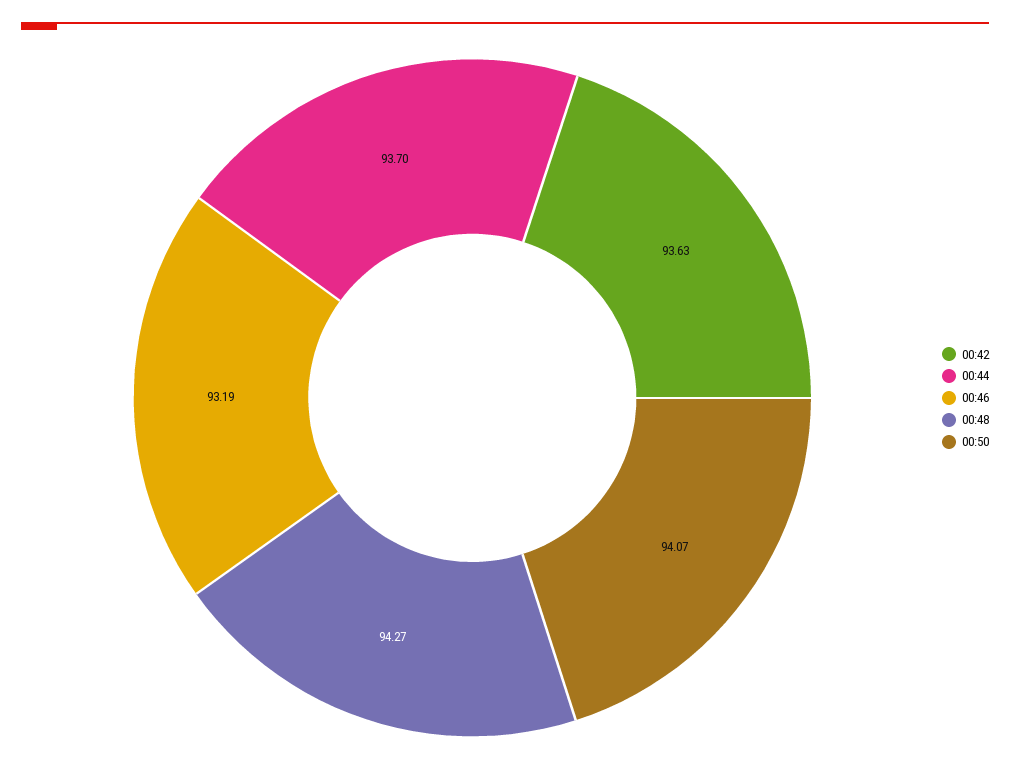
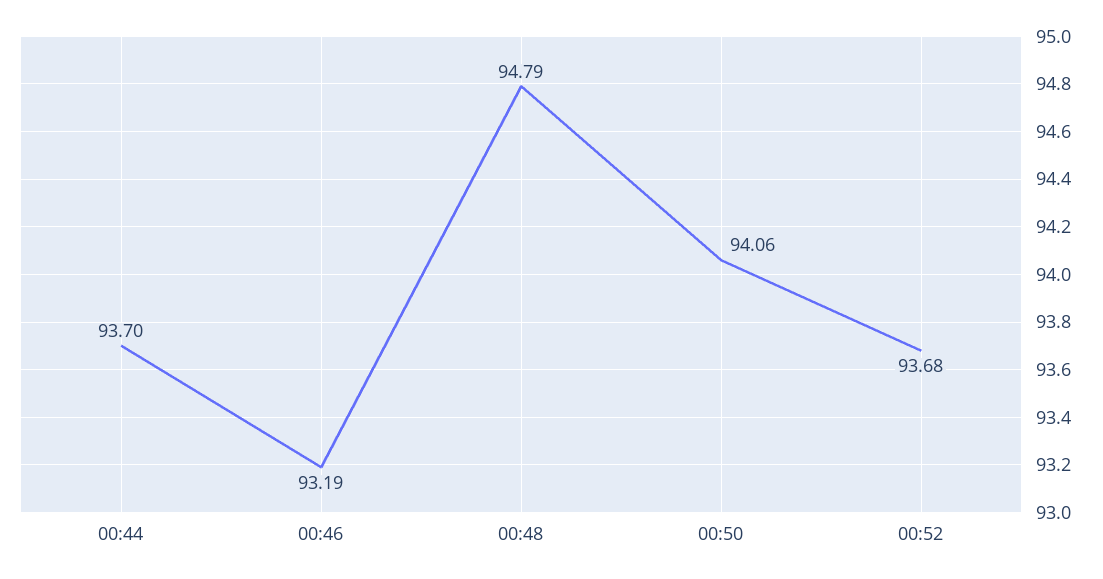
00:42: 93.63 -> none
00:48: 94.27 -> 94.79
00:50: 94.07 -> 94.06
00:52: none -> 93.68

